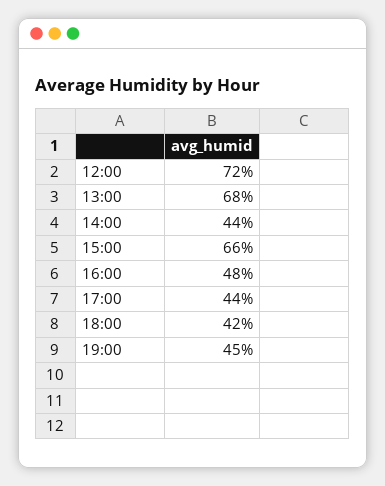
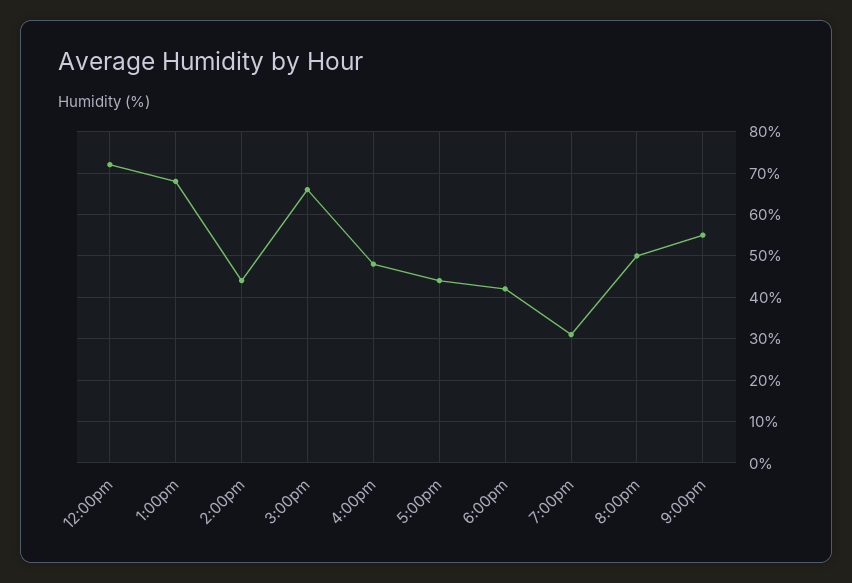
19:00: 45 -> 30
8:00pm: none -> 50
9:00pm: none -> 55

